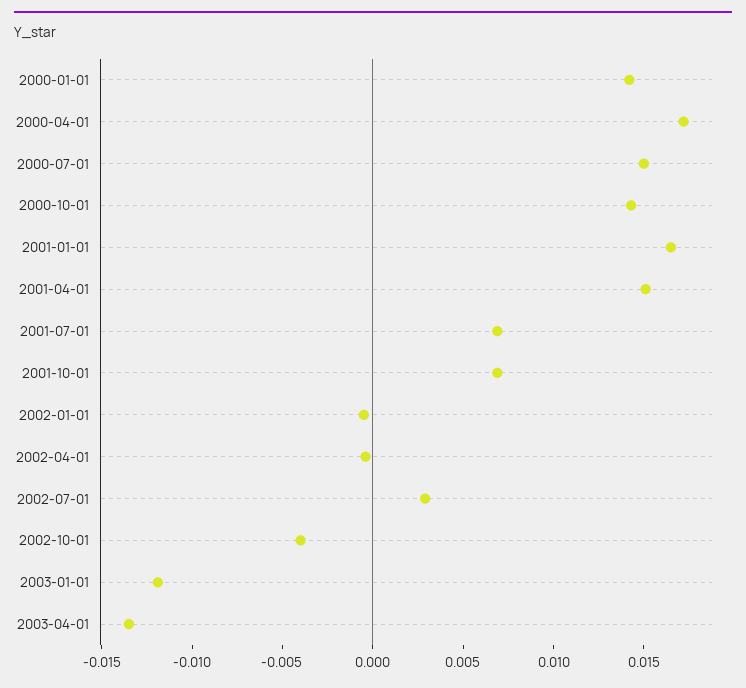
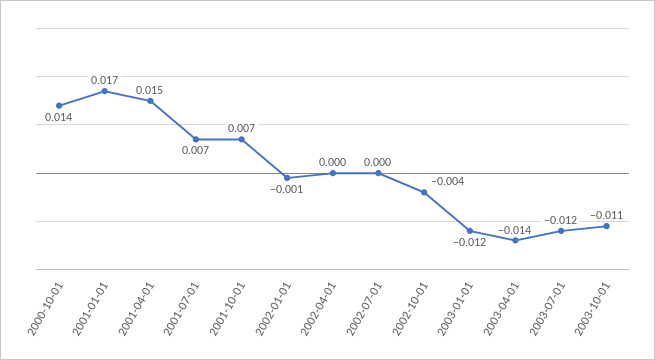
2000-01-01: 0.014 -> none
2000-04-01: 0.017 -> none
2000-07-01: 0.015 -> none
2002-07-01: 0.003 -> 0
2003-07-01: none -> -0.012
2003-10-01: none -> -0.011

